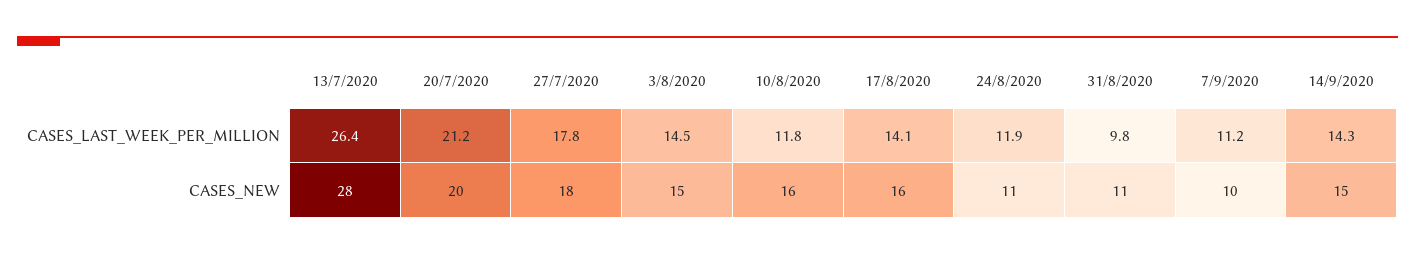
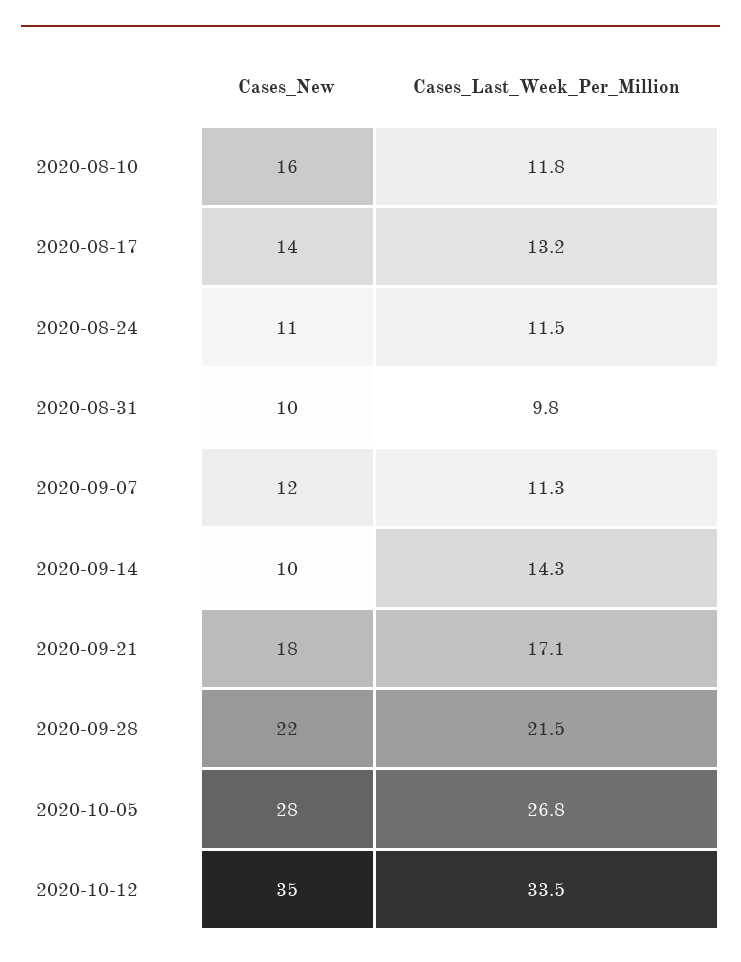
13/7/2020, CASES_LAST_WEEK_PER_MILLION: 26.4 -> none
20/7/2020, CASES_LAST_WEEK_PER_MILLION: 21.2 -> none
27/7/2020, CASES_LAST_WEEK_PER_MILLION: 17.8 -> none
3/8/2020, CASES_LAST_WEEK_PER_MILLION: 14.5 -> none
17/8/2020, CASES_LAST_WEEK_PER_MILLION: 14.1 -> 13.2
24/8/2020, CASES_LAST_WEEK_PER_MILLION: 11.9 -> 11.5
7/9/2020, CASES_LAST_WEEK_PER_MILLION: 11.2 -> 11.3
13/7/2020, CASES_NEW: 28 -> none
20/7/2020, CASES_NEW: 20 -> none
27/7/2020, CASES_NEW: 18 -> none
3/8/2020, CASES_NEW: 15 -> none
17/8/2020, CASES_NEW: 16 -> 14
31/8/2020, CASES_NEW: 11 -> 10
7/9/2020, CASES_NEW: 10 -> 12
14/9/2020, CASES_NEW: 15 -> 10
2020-09-21, CASES_NEW: none -> 18
2020-09-21, CASES_LAST_WEEK_PER_MILLION: none -> 17.1
2020-09-28, CASES_NEW: none -> 22
2020-09-28, CASES_LAST_WEEK_PER_MILLION: none -> 21.5
2020-10-05, CASES_NEW: none -> 28
2020-10-05, CASES_LAST_WEEK_PER_MILLION: none -> 26.8
2020-10-12, CASES_NEW: none -> 35
2020-10-12, CASES_LAST_WEEK_PER_MILLION: none -> 33.5

